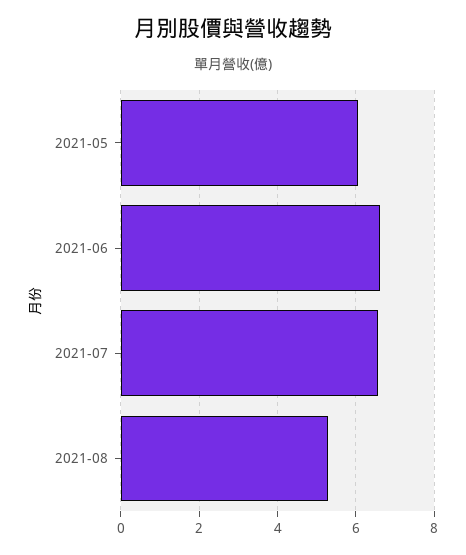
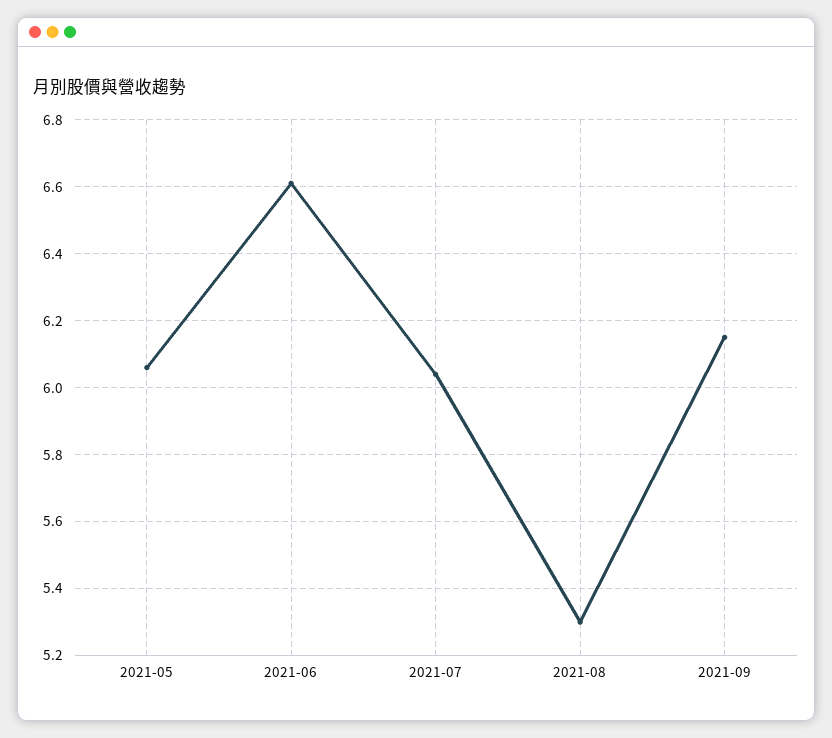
2021-07: 6.6 -> 6.05
2021-09: none -> 6.15

